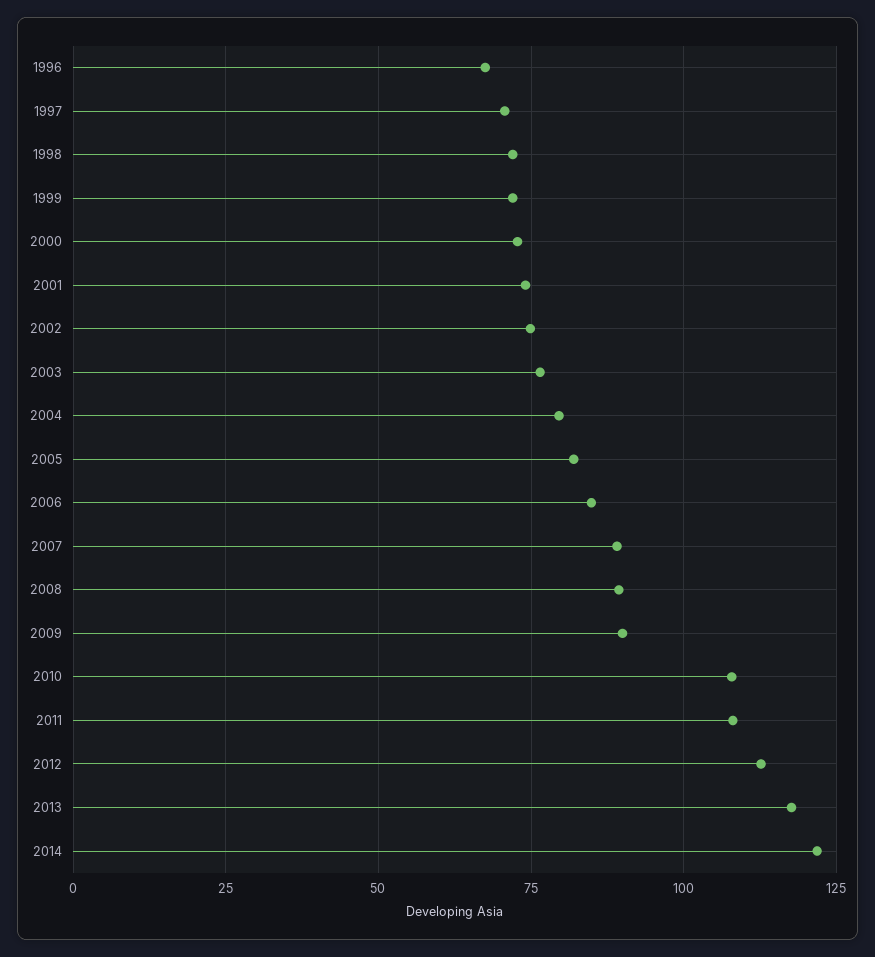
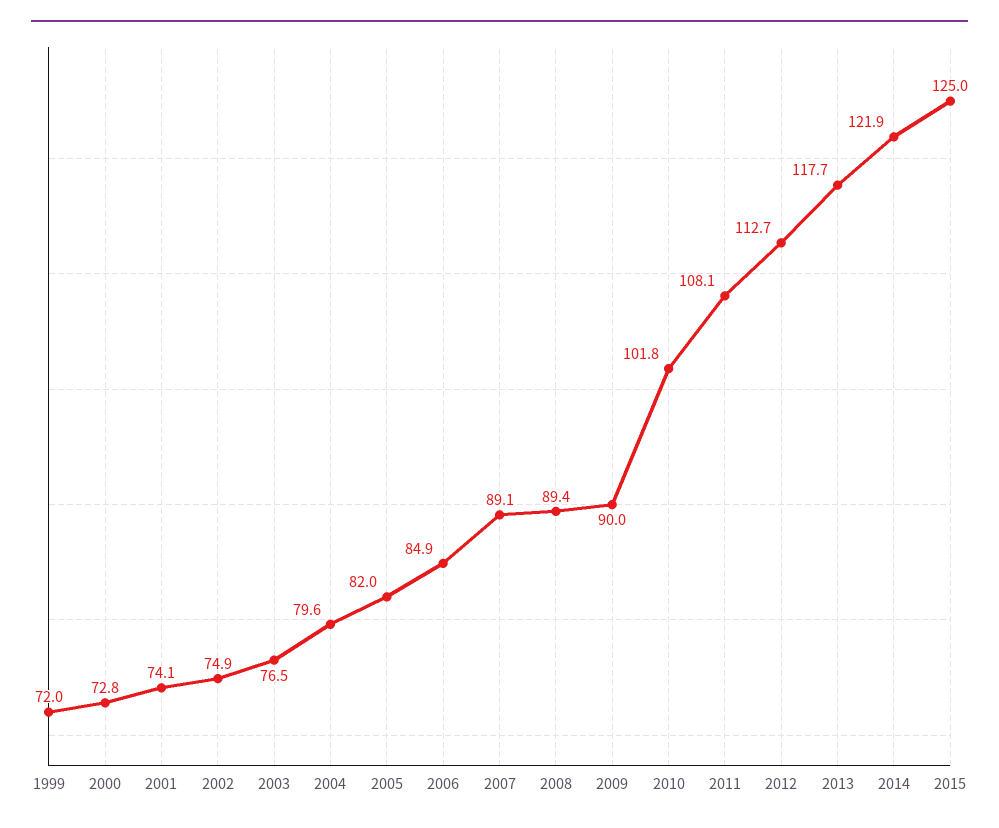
1996: 67.5 -> none
1997: 70 -> none
1998: 72.5 -> none
2010: 107.5 -> 101.8
2015: none -> 125

